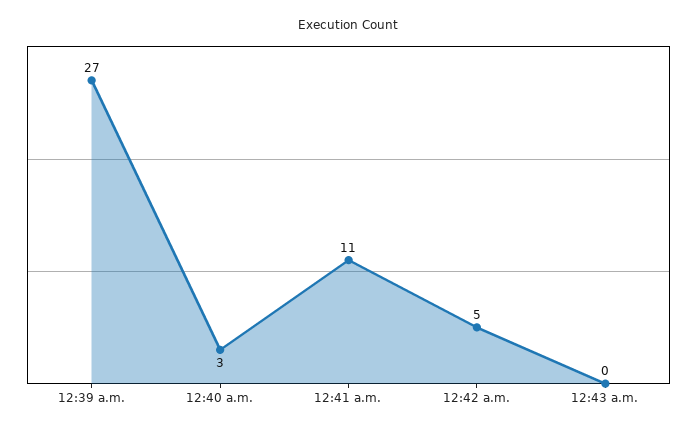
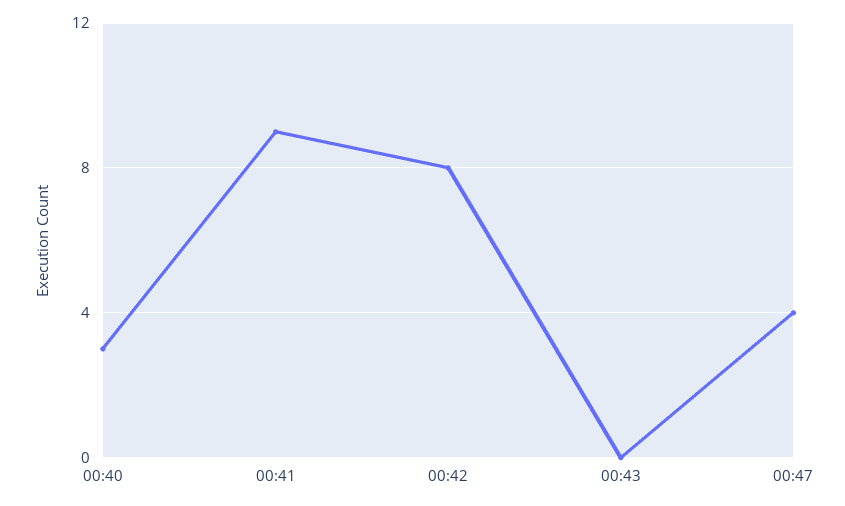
12:39 a.m.: 27 -> none
12:41 a.m.: 11 -> 9
12:42 a.m.: 5 -> 8
00:47: none -> 4

